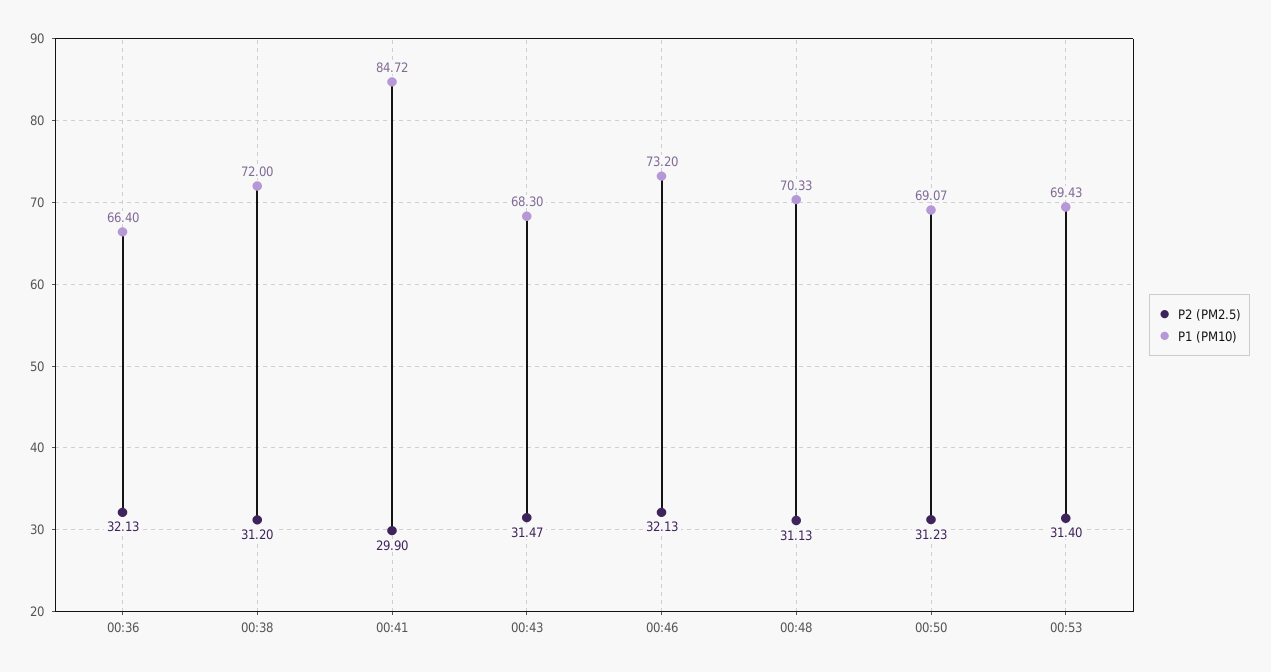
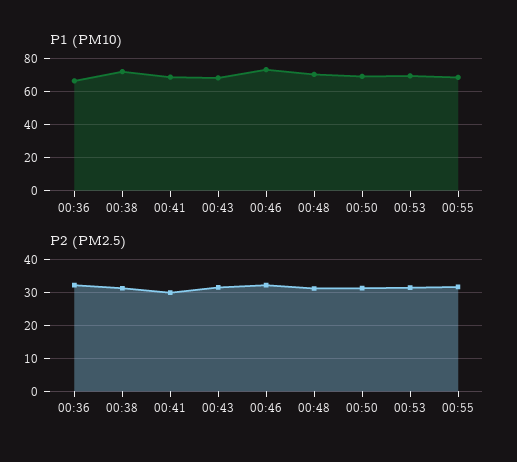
P1 (PM10), 00:41: 84.72 -> 70
P1 (PM10), 00:55: none -> 70
P2 (PM2.5), 00:55: none -> 32

